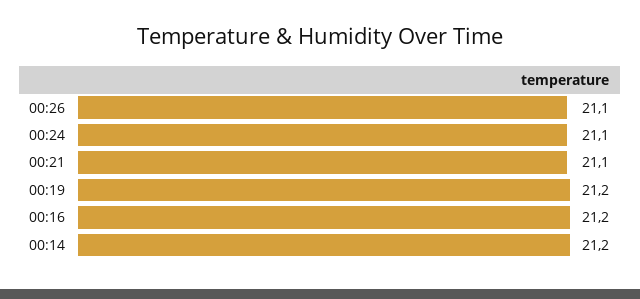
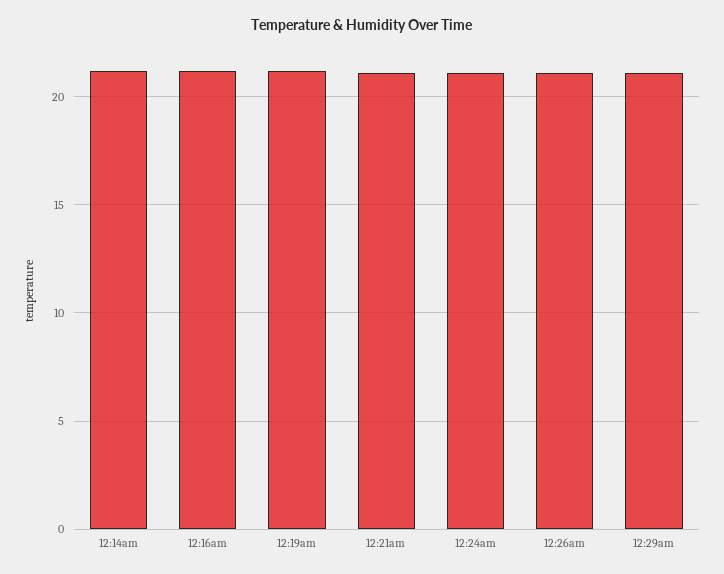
12:29am: none -> 21

